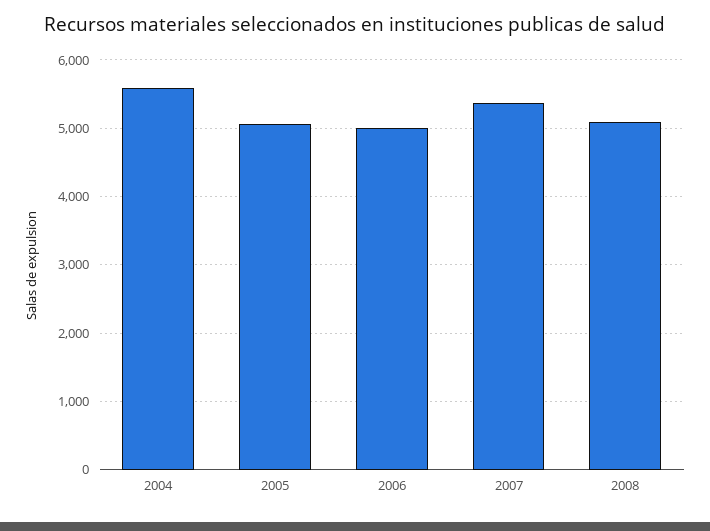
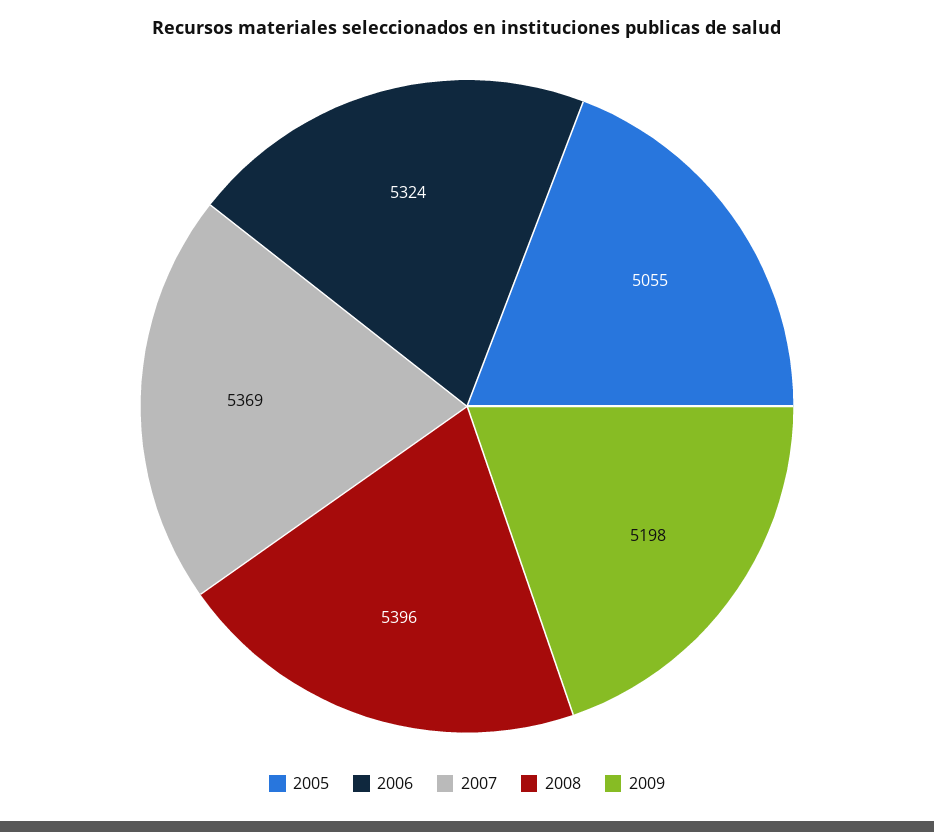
2004: 5600 -> none
2006: 5000 -> 5324
2008: 5100 -> 5396
2009: none -> 5198

